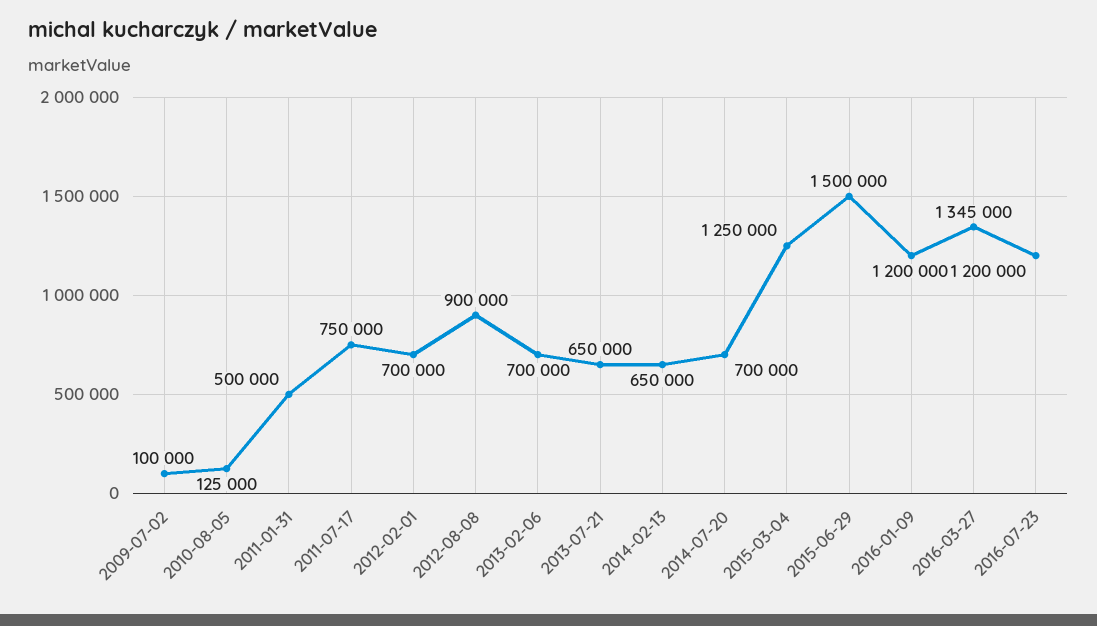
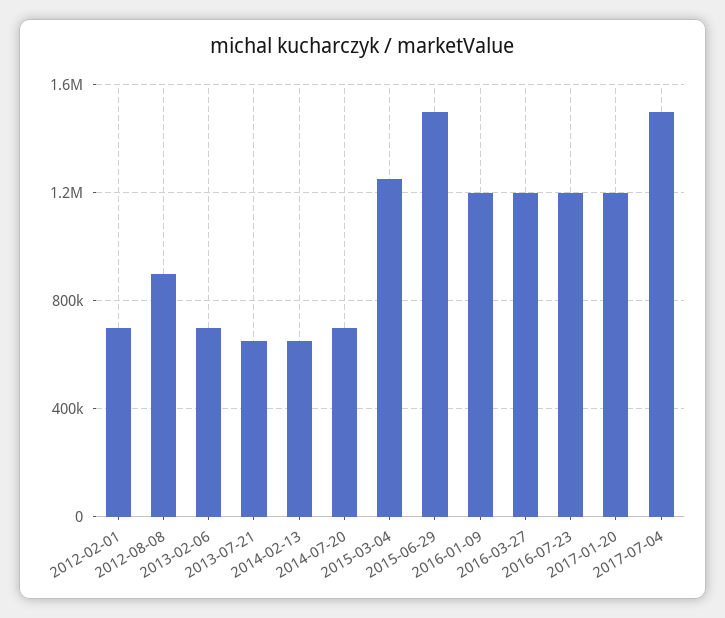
2009-07-02: 100000 -> none
2010-08-05: 125000 -> none
2011-01-31: 500000 -> none
2011-07-17: 750000 -> none
2016-03-27: 1345000 -> 1200000
2017-01-20: none -> 1200000
2017-07-04: none -> 1500000

